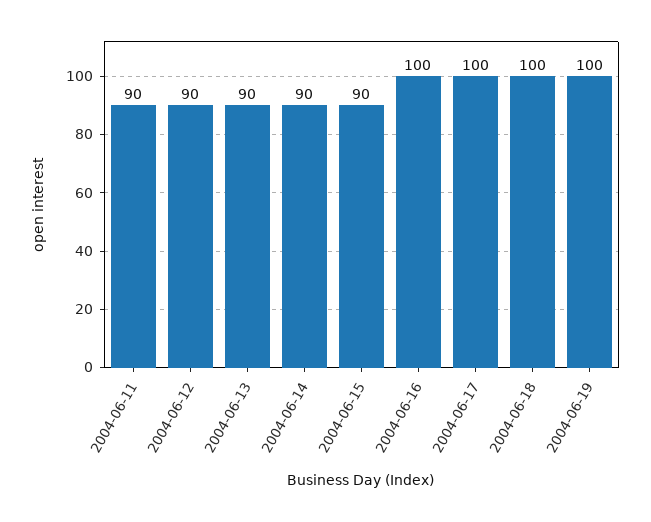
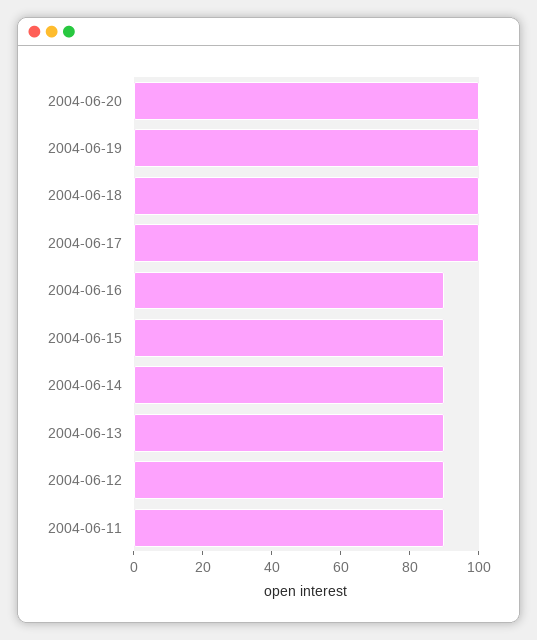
2004-06-16: 100 -> 90
2004-06-20: none -> 100

